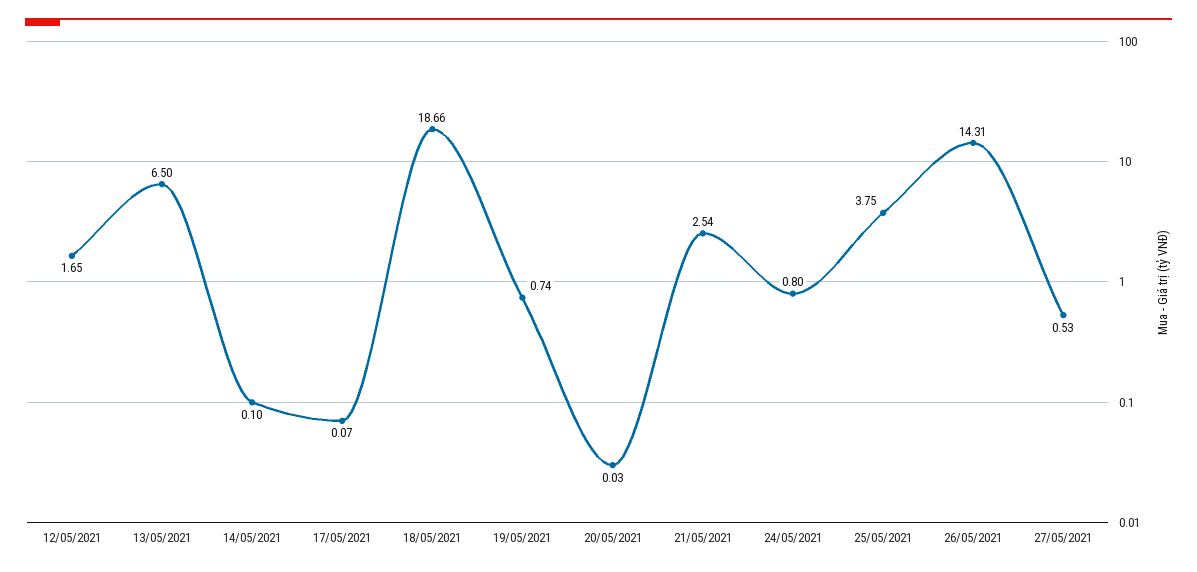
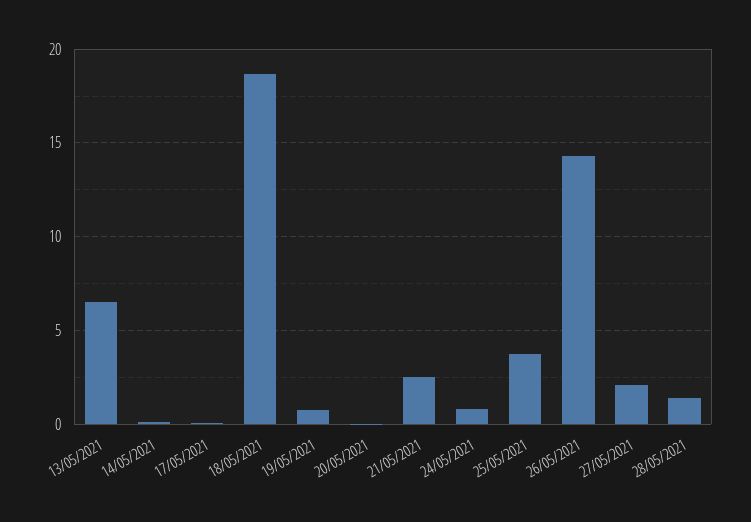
12/05/2021: 1.65 -> none
27/05/2021: 0.53 -> 2
28/05/2021: none -> 1.5

